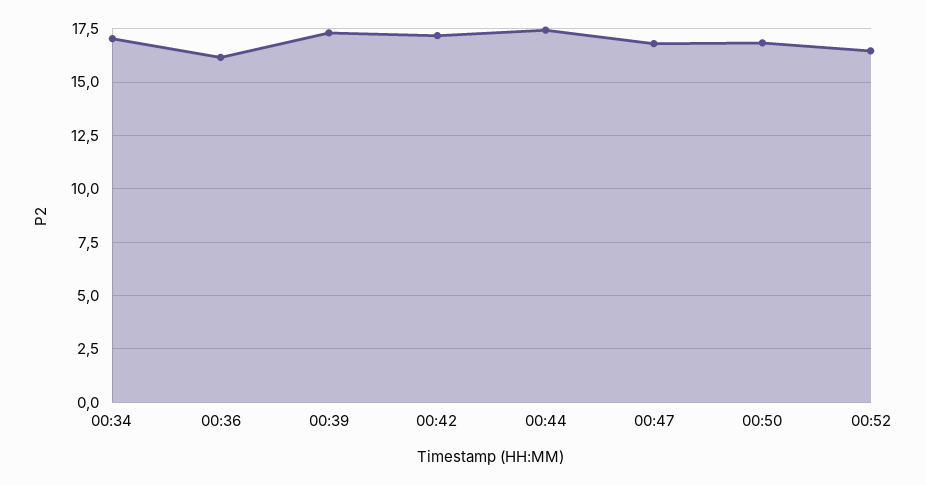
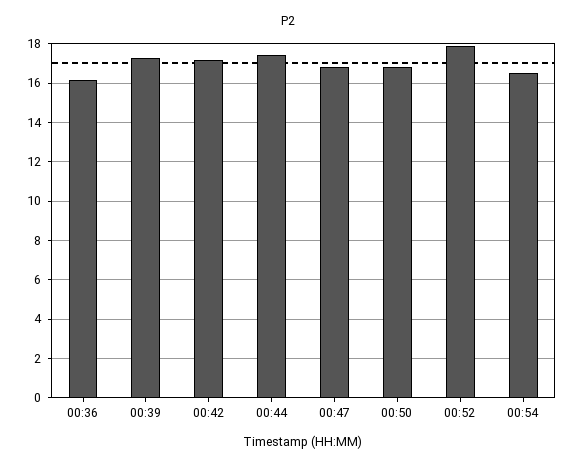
00:34: 17 -> none
00:52: 16.5 -> 18
00:54: none -> 16.5

